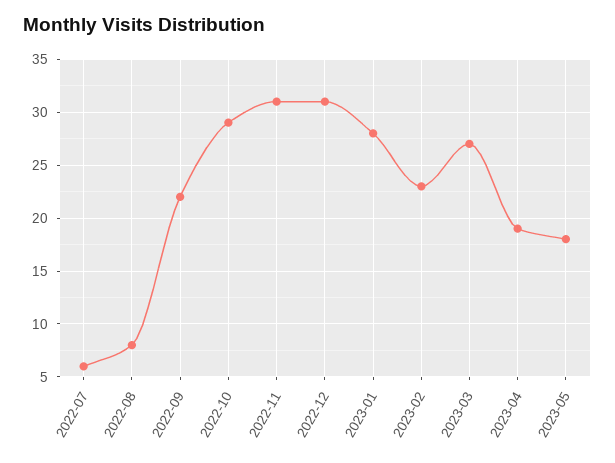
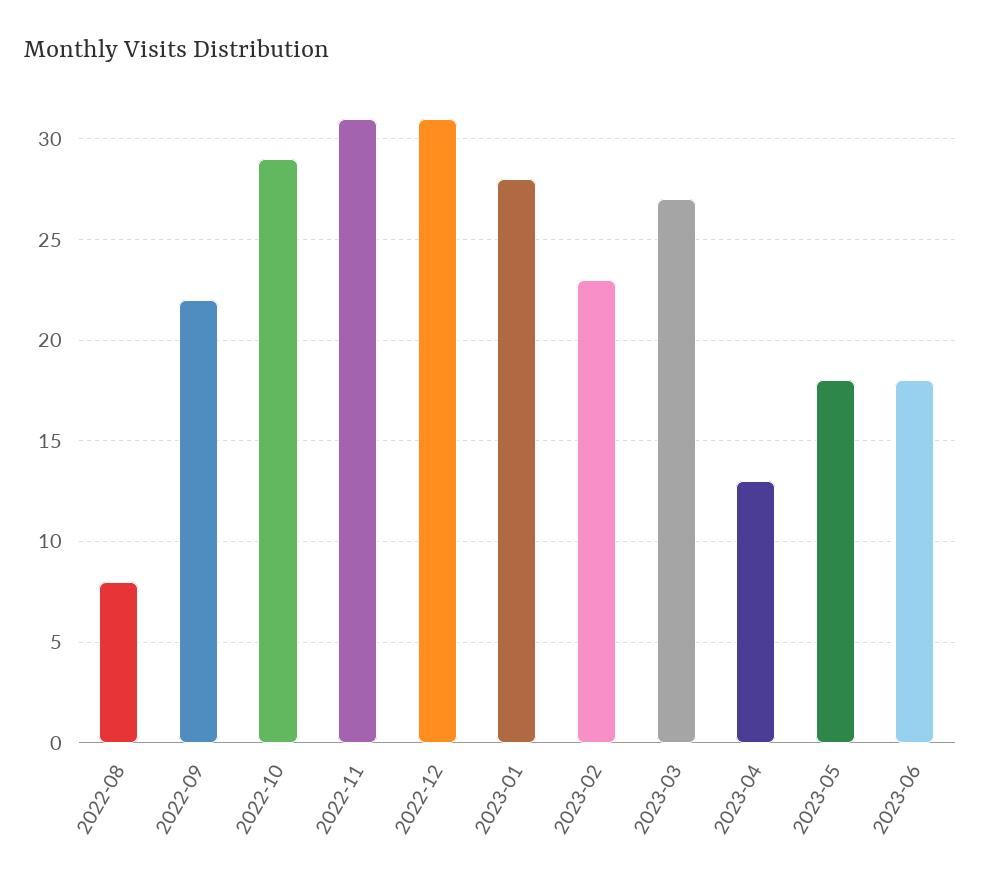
2022-07: 6 -> none
2023-04: 19 -> 13
2023-06: none -> 18

